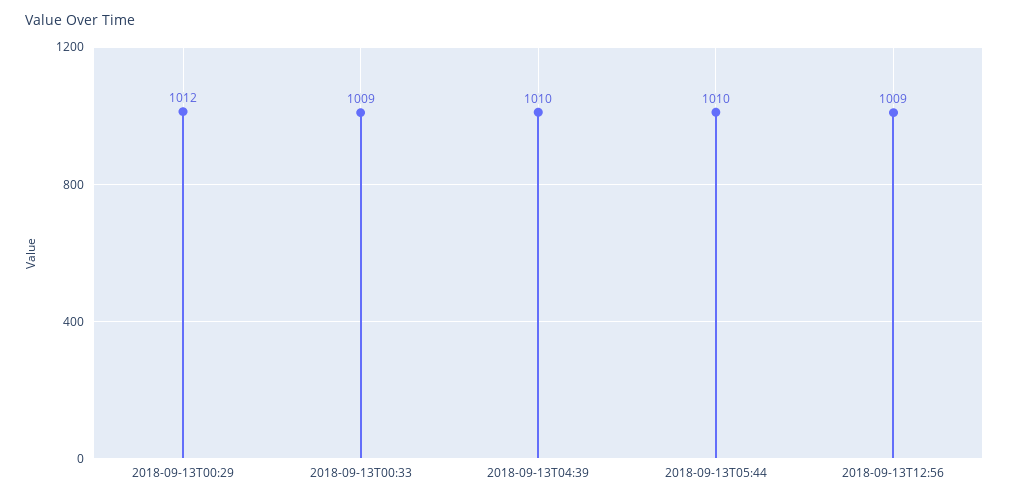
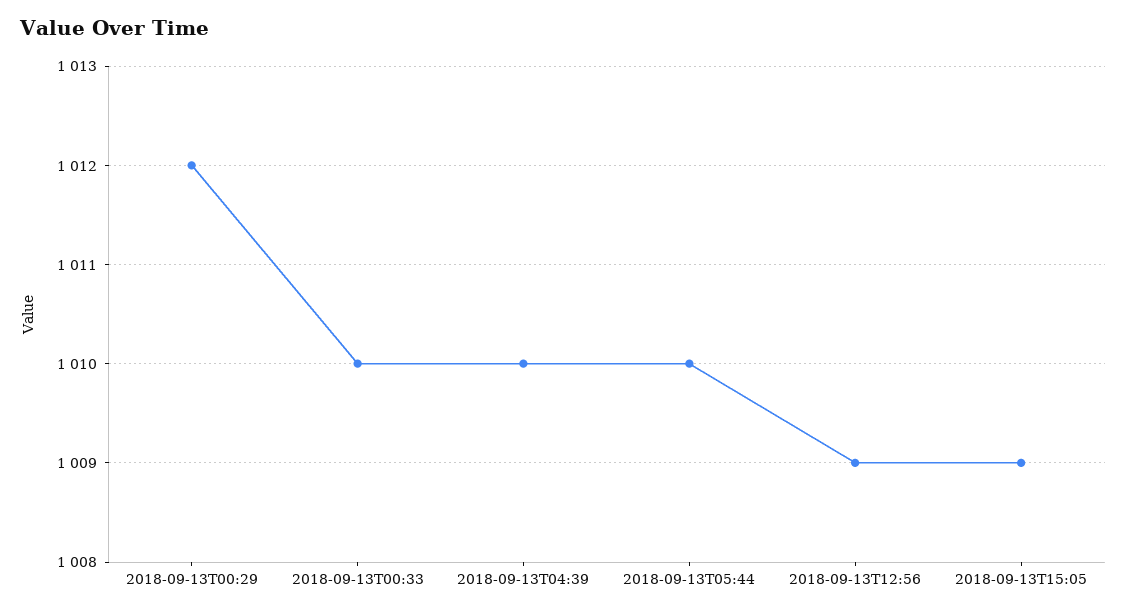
2018-09-13T00:33: 1009 -> 1010
2018-09-13T15:05: none -> 1009

